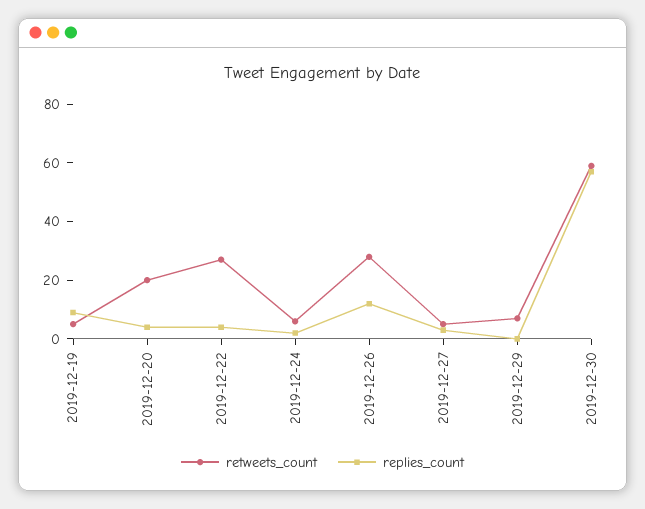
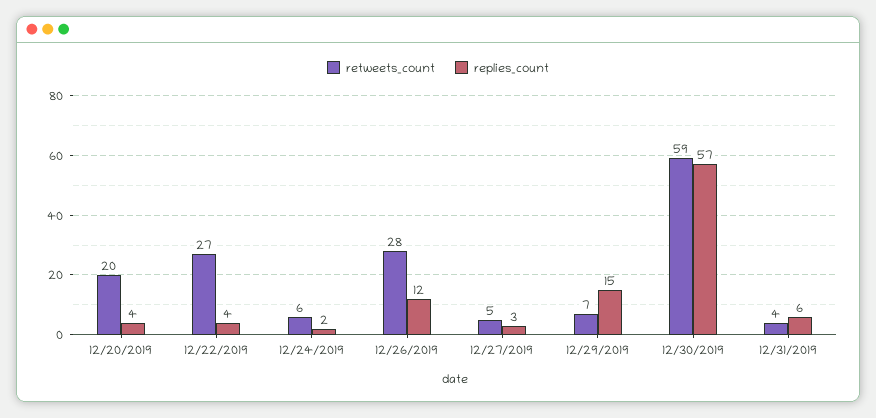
retweets_count, 2019-12-19: 5 -> none
replies_count, 2019-12-19: 10 -> none
replies_count, 2019-12-29: 0 -> 15
retweets_count, 12/31/2019: none -> 4
replies_count, 12/31/2019: none -> 6

